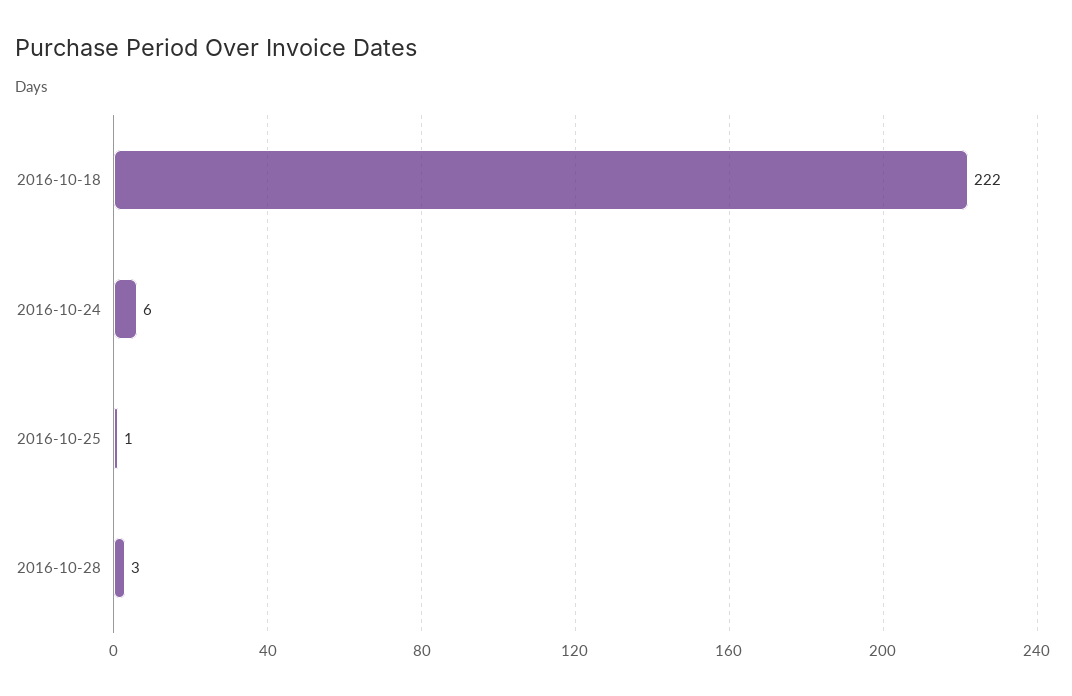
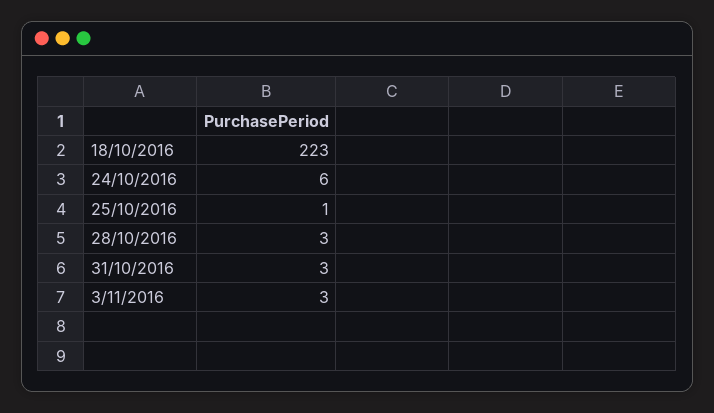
2016-10-18: 222 -> 223
31/10/2016: none -> 3
3/11/2016: none -> 3

